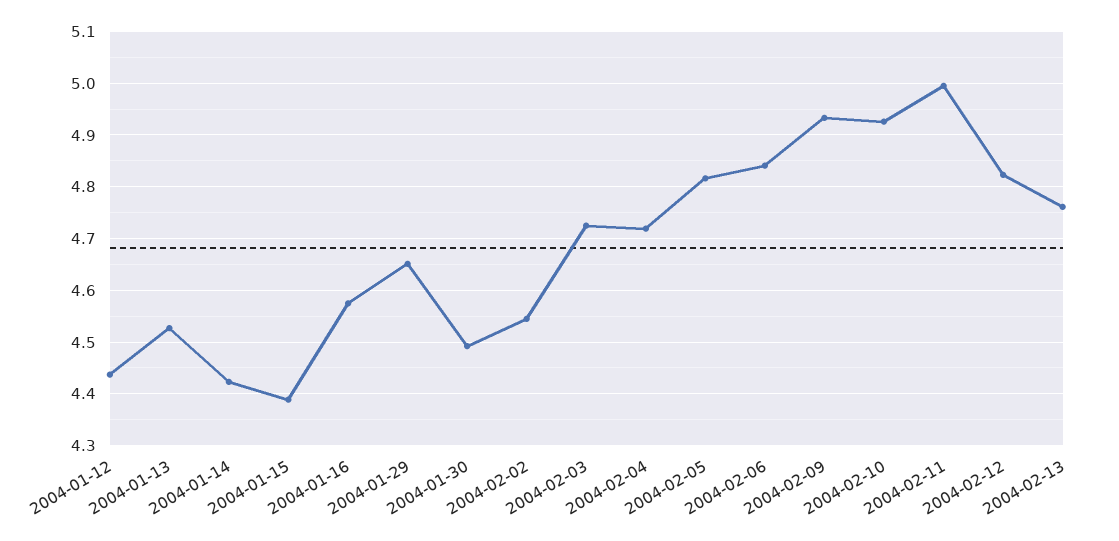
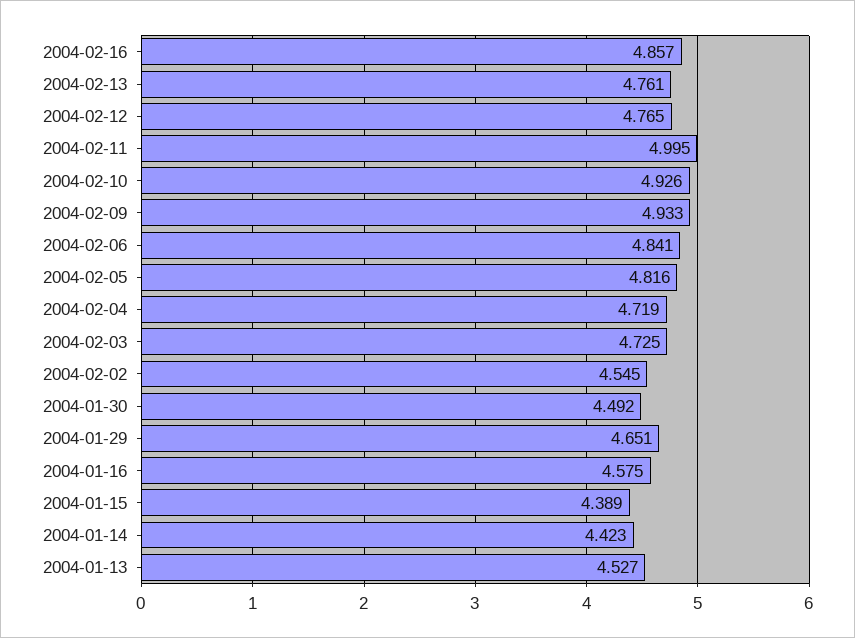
2004-01-12: 4.44 -> none
2004-02-12: 4.82 -> 4.765
2004-02-16: none -> 4.857

